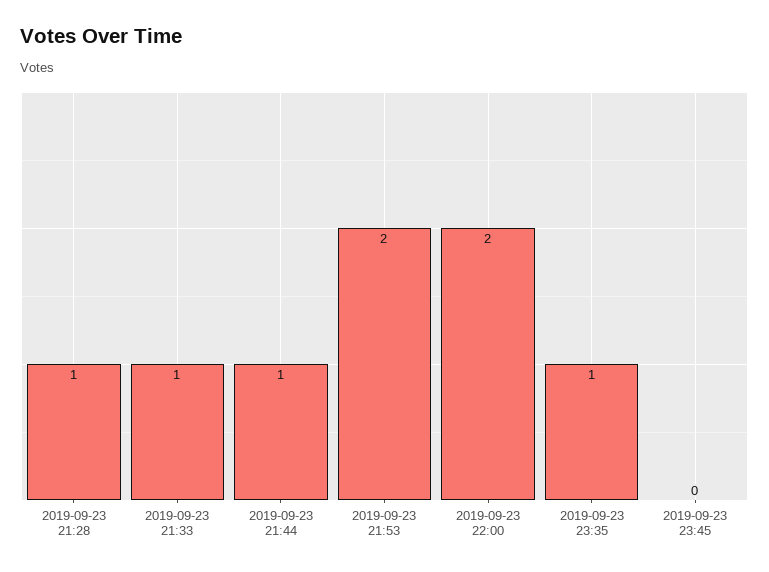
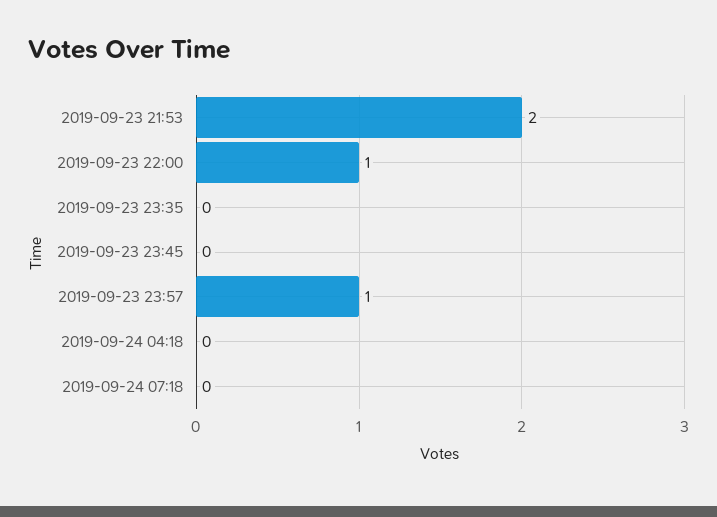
2019-09-23 21:28: 1 -> none
2019-09-23 21:33: 1 -> none
2019-09-23 21:44: 1 -> none
2019-09-23 22:00: 2 -> 1
2019-09-23 23:35: 1 -> 0
2019-09-23 23:57: none -> 1
2019-09-24 04:18: none -> 0
2019-09-24 07:18: none -> 0

